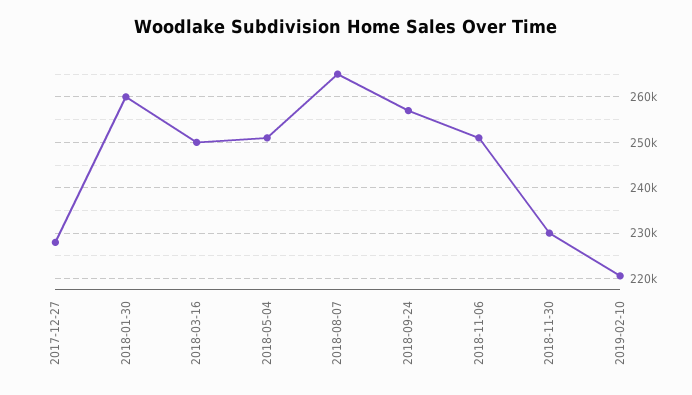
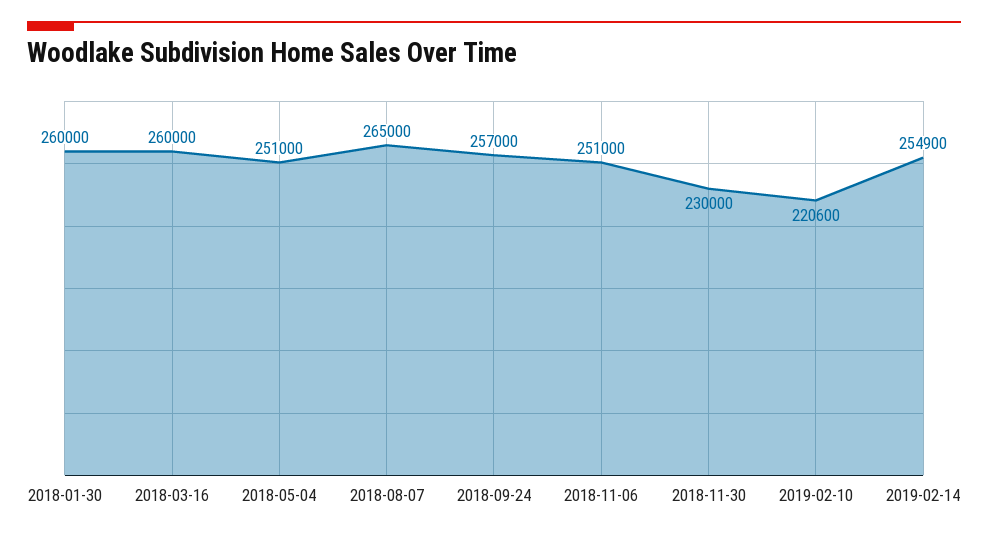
2017-12-27: 228000 -> none
2018-03-16: 250000 -> 260000
2019-02-14: none -> 254900

